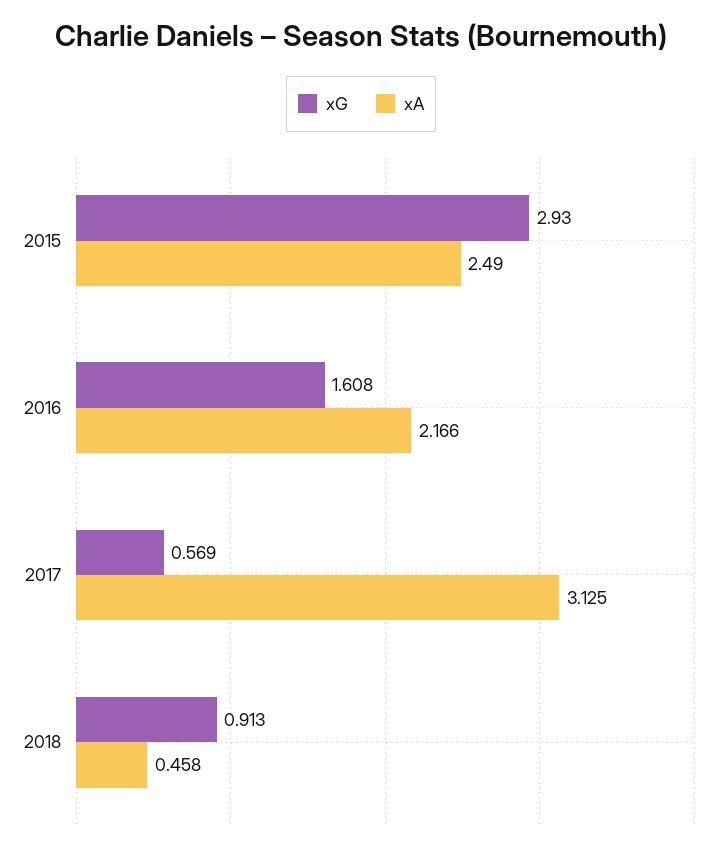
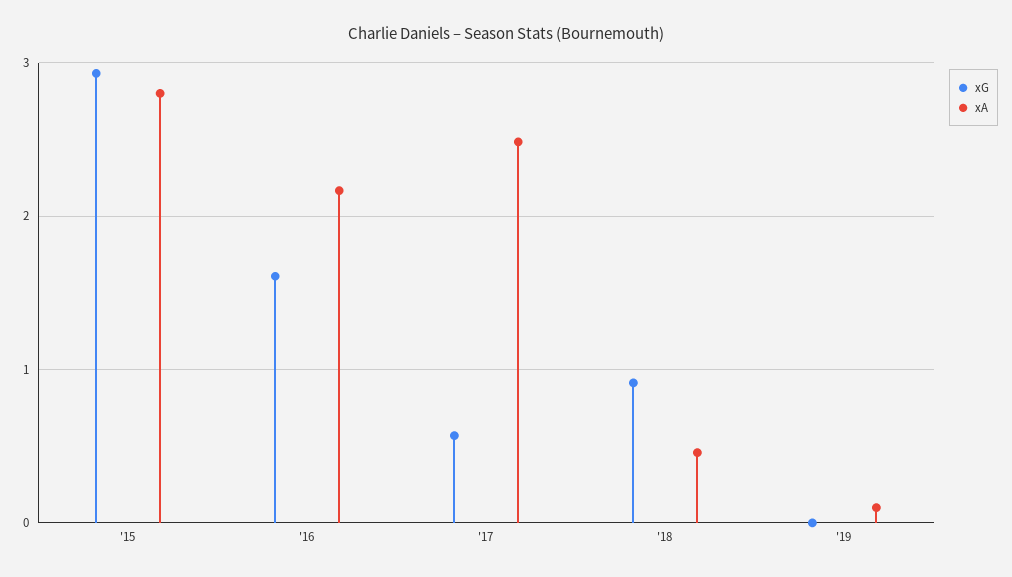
xA, 2015: 2.49 -> 2.8
xA, 2017: 3.125 -> 2.5
xG, '19: none -> 0
xA, '19: none -> 0.1

